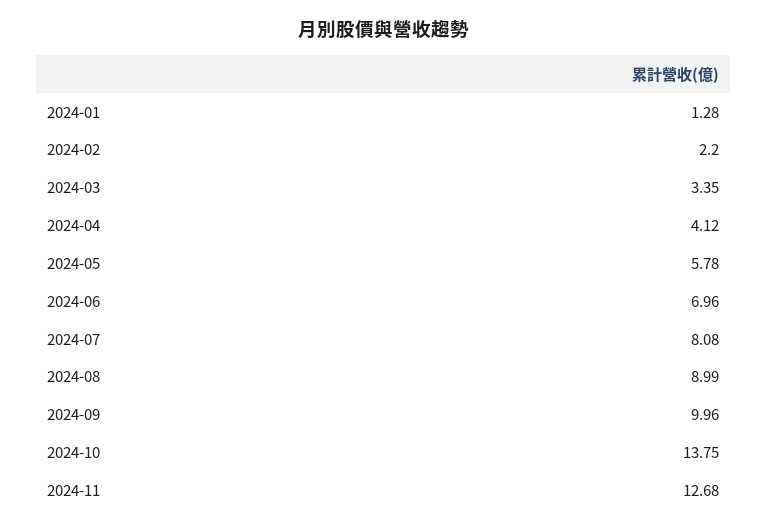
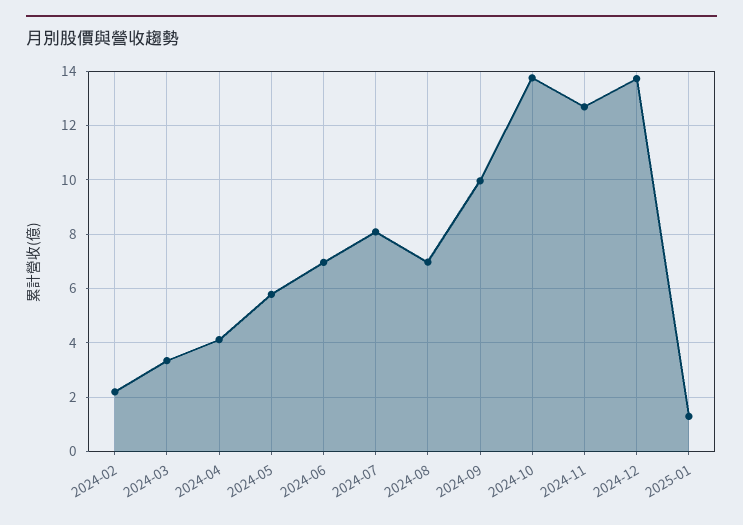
2024-01: 1.28 -> none
2024-08: 8.99 -> 7
2024-12: none -> 13.75
2025-01: none -> 1.25

